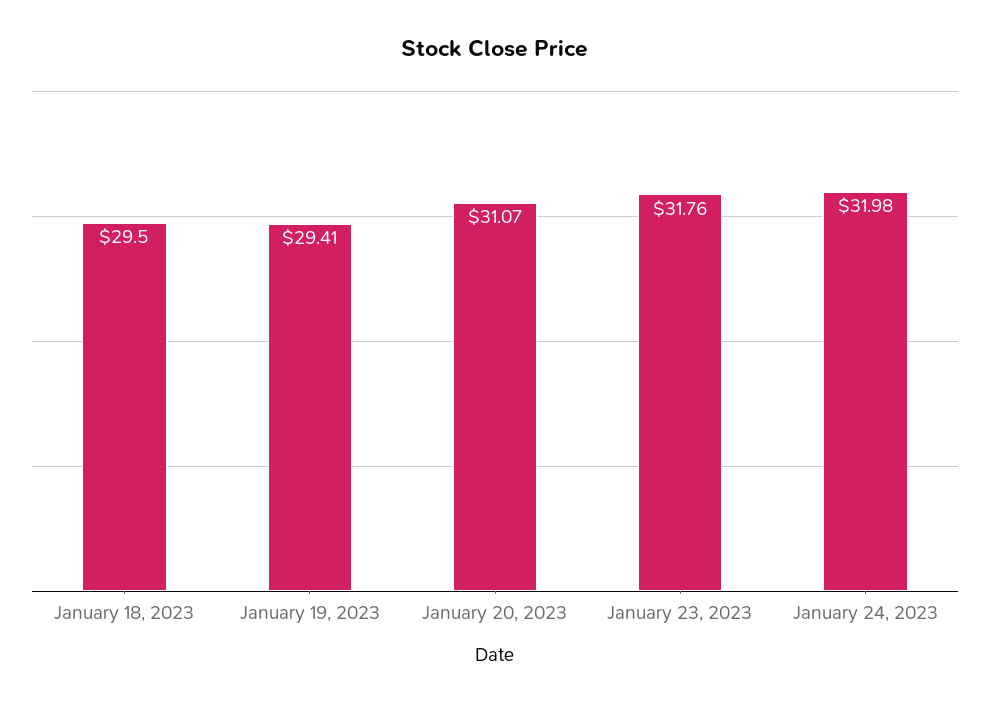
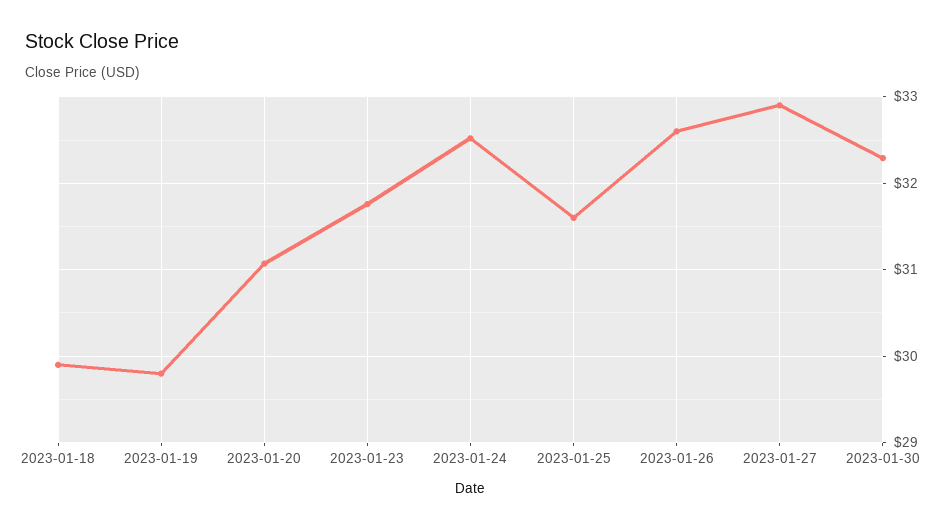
January 18, 2023: 29.5 -> 29.9
January 19, 2023: 29.41 -> 29.8
January 24, 2023: 31.98 -> 32.5
2023-01-25: none -> 31.6
2023-01-26: none -> 32.6
2023-01-27: none -> 32.9
2023-01-30: none -> 32.3

